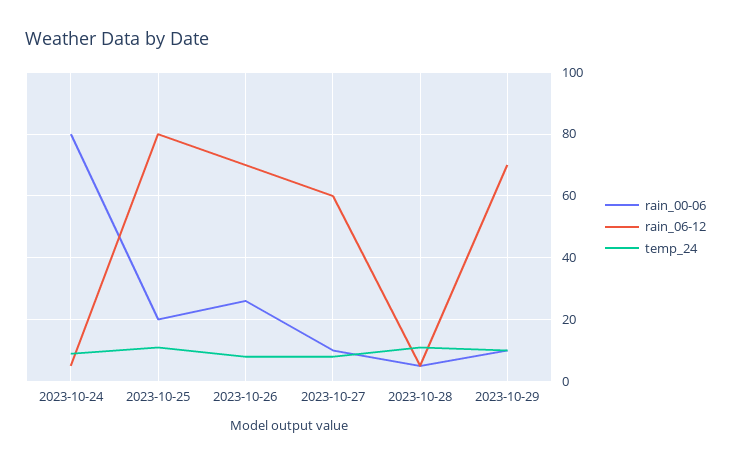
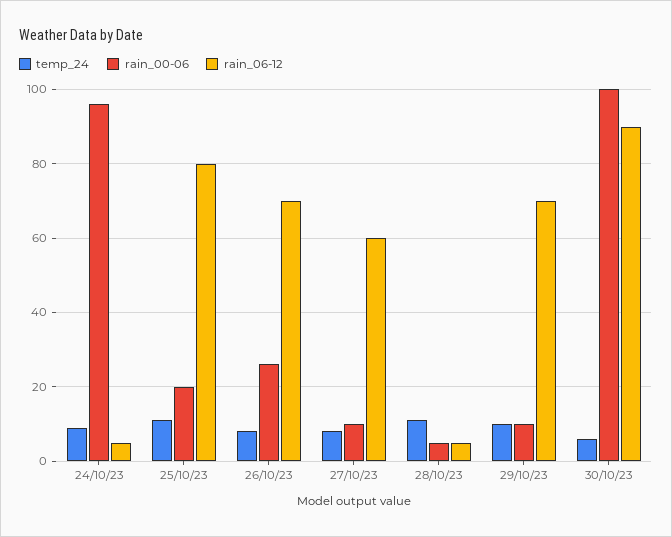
rain_00-06, 2023-10-24: 80 -> 95
temp_24, 30/10/23: none -> 5
rain_00-06, 30/10/23: none -> 100
rain_06-12, 30/10/23: none -> 90

